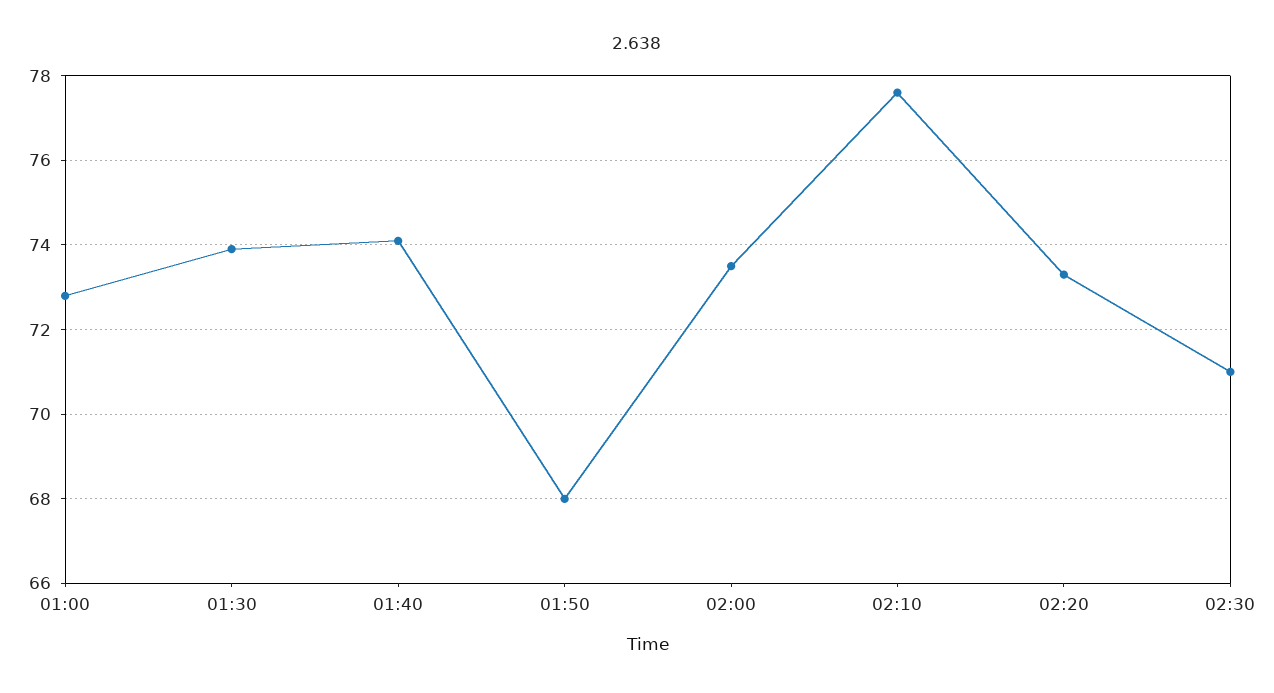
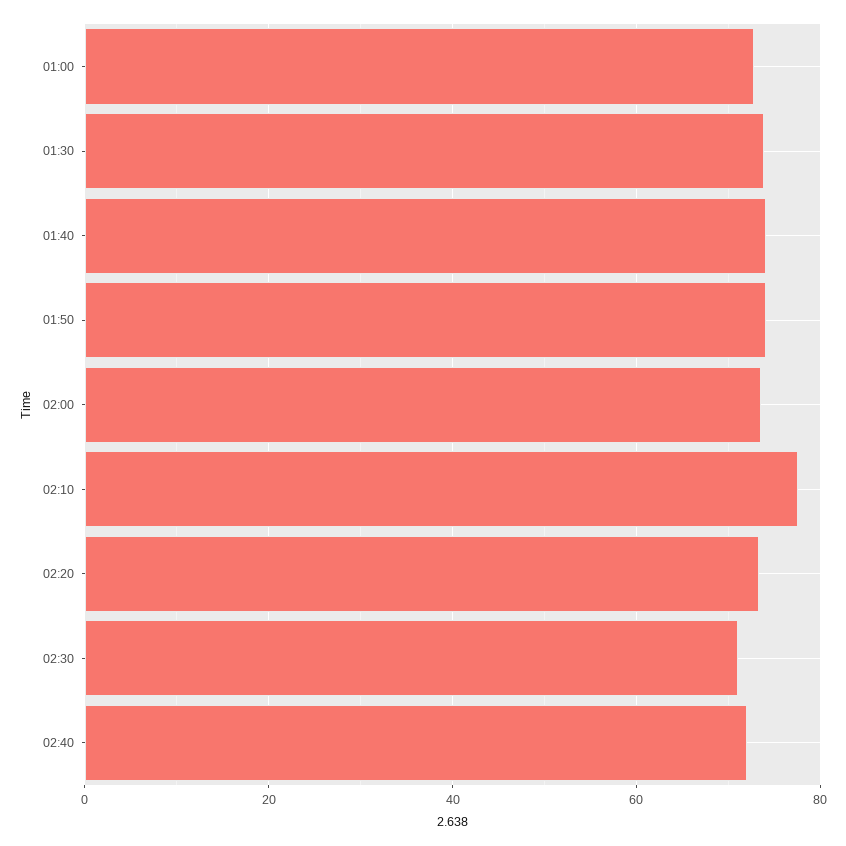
01:50: 68 -> 74
02:40: none -> 72

